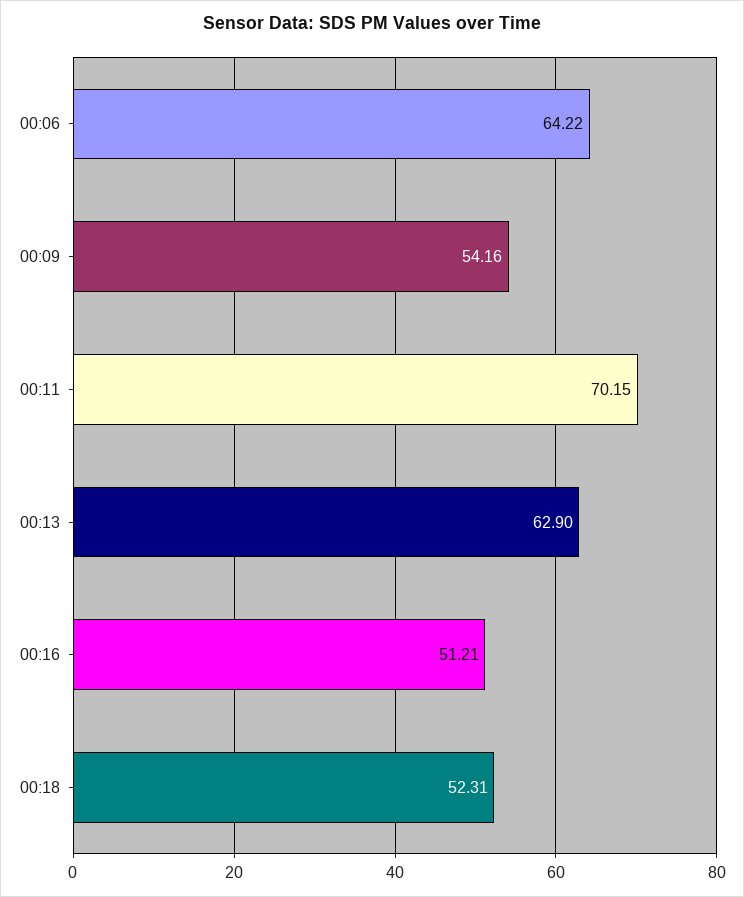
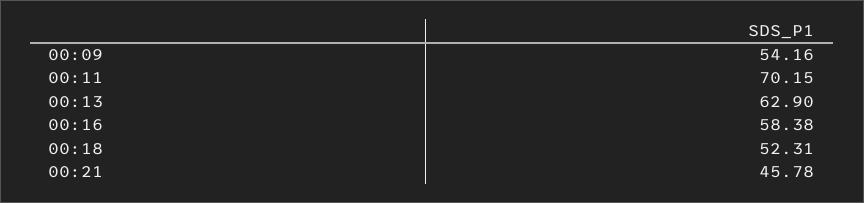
00:06: 64.22 -> none
00:16: 51.21 -> 58.38
00:21: none -> 45.78

